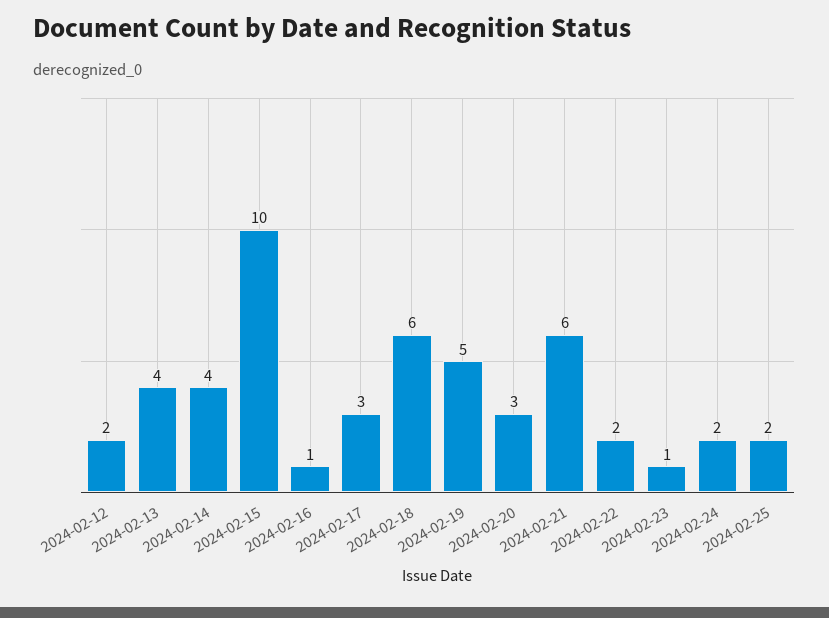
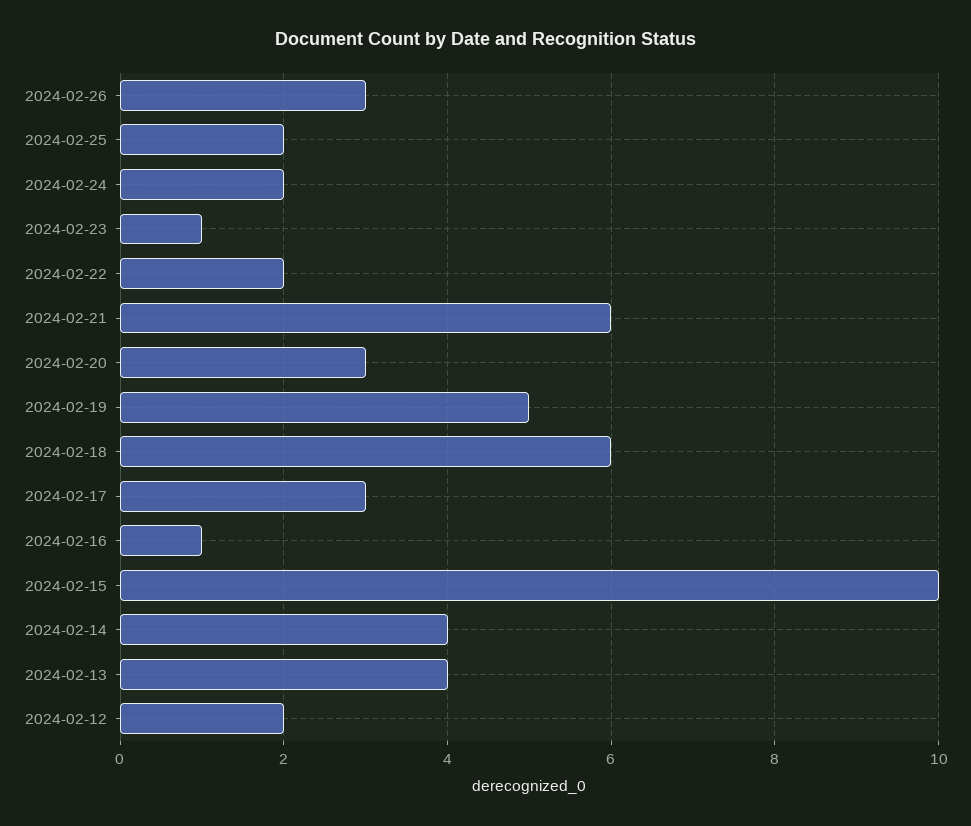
2024-02-26: none -> 3

